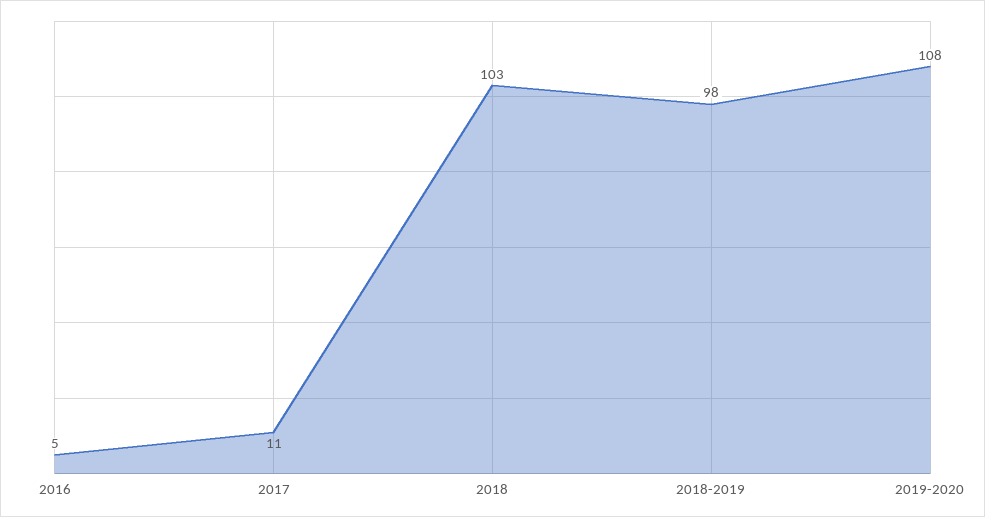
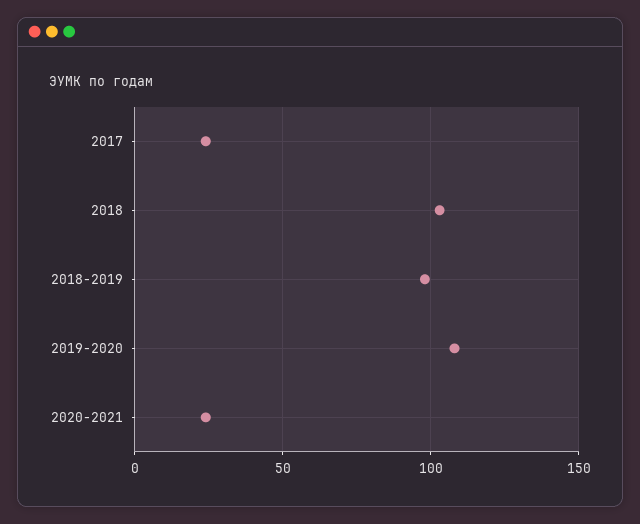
2016: 5 -> none
2017: 11 -> 25
2020-2021: none -> 25

